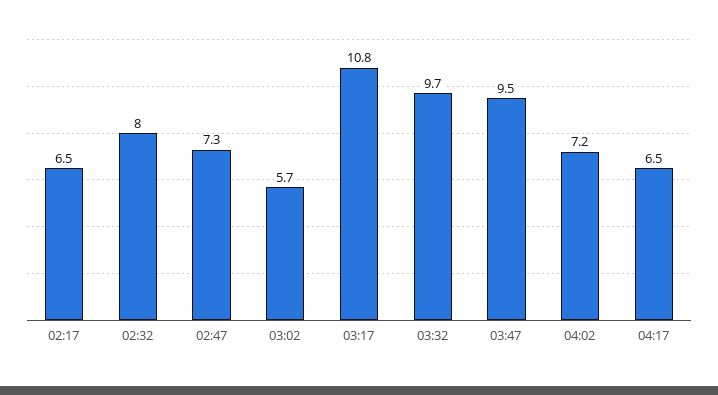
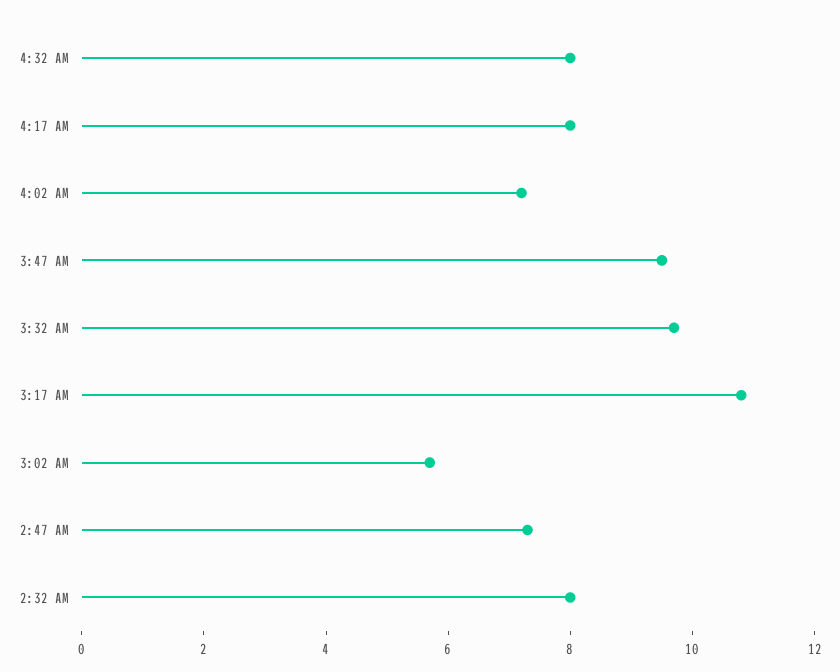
02:17: 6.5 -> none
04:17: 6.5 -> 8
4:32 AM: none -> 8

